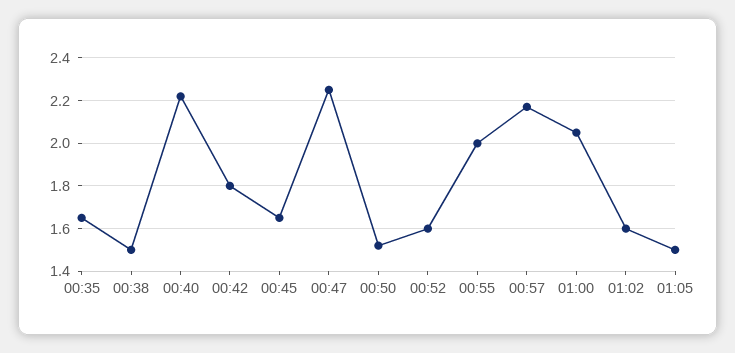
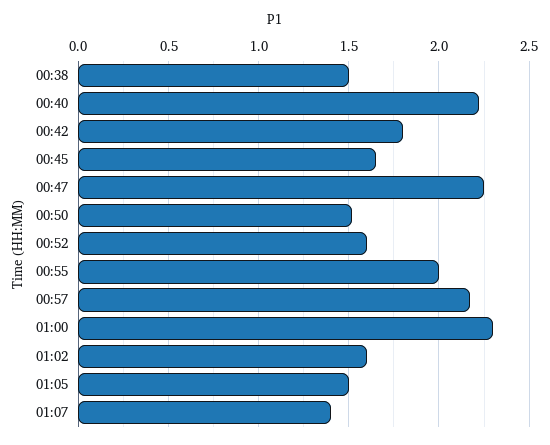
00:35: 1.65 -> none
01:00: 2.05 -> 2.3
01:07: none -> 1.4

